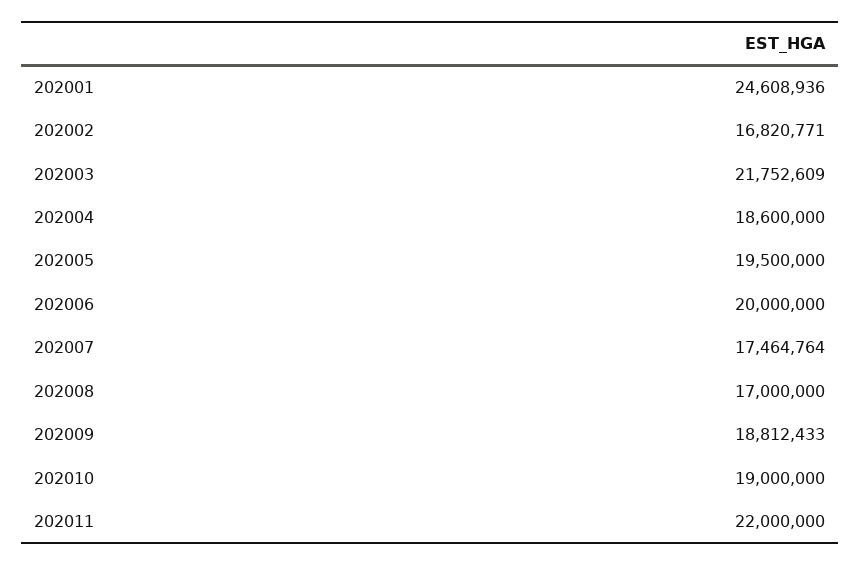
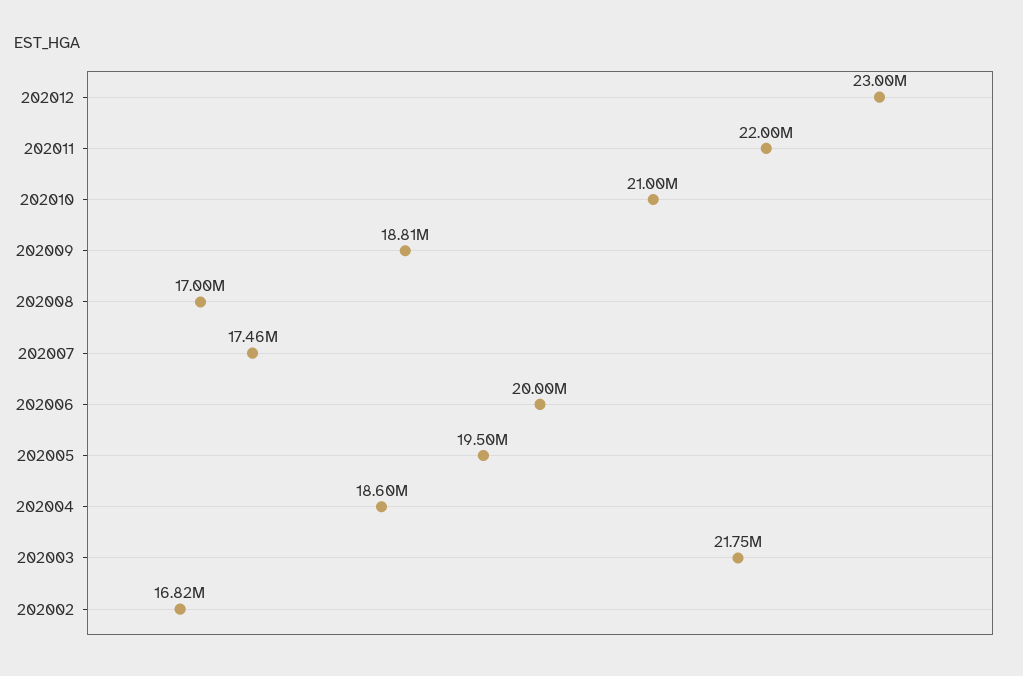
202001: 24608936 -> none
202010: 19000000 -> 21000000
202012: none -> 23000000

